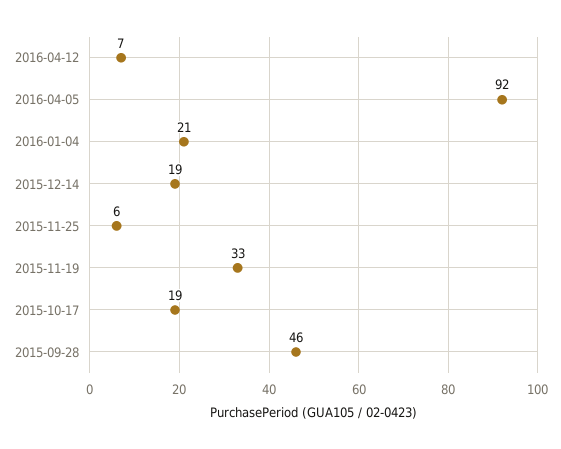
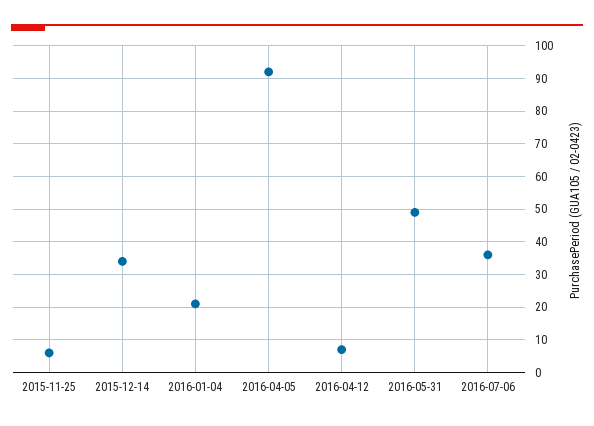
2015-12-14: 19 -> 35
2015-11-19: 33 -> none
2015-10-17: 19 -> none
2015-09-28: 46 -> none
2016-05-31: none -> 50
2016-07-06: none -> 35

